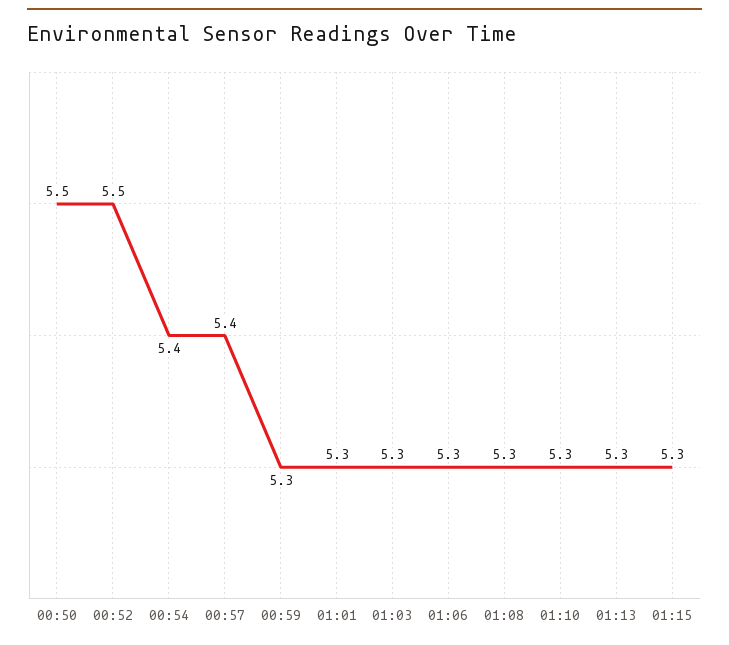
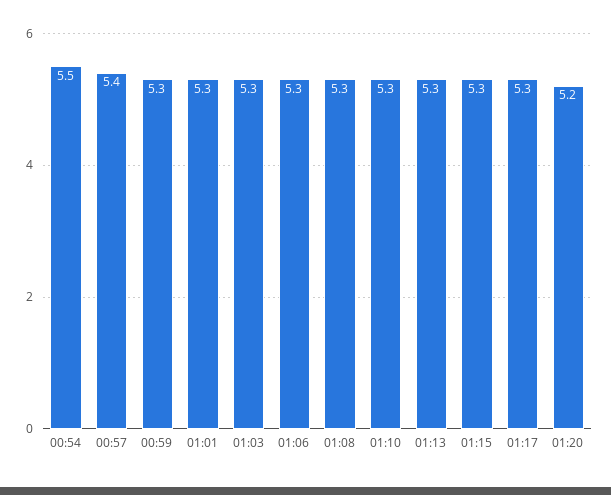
00:50: 5.5 -> none
00:52: 5.5 -> none
00:54: 5.4 -> 5.5
01:17: none -> 5.3
01:20: none -> 5.2

